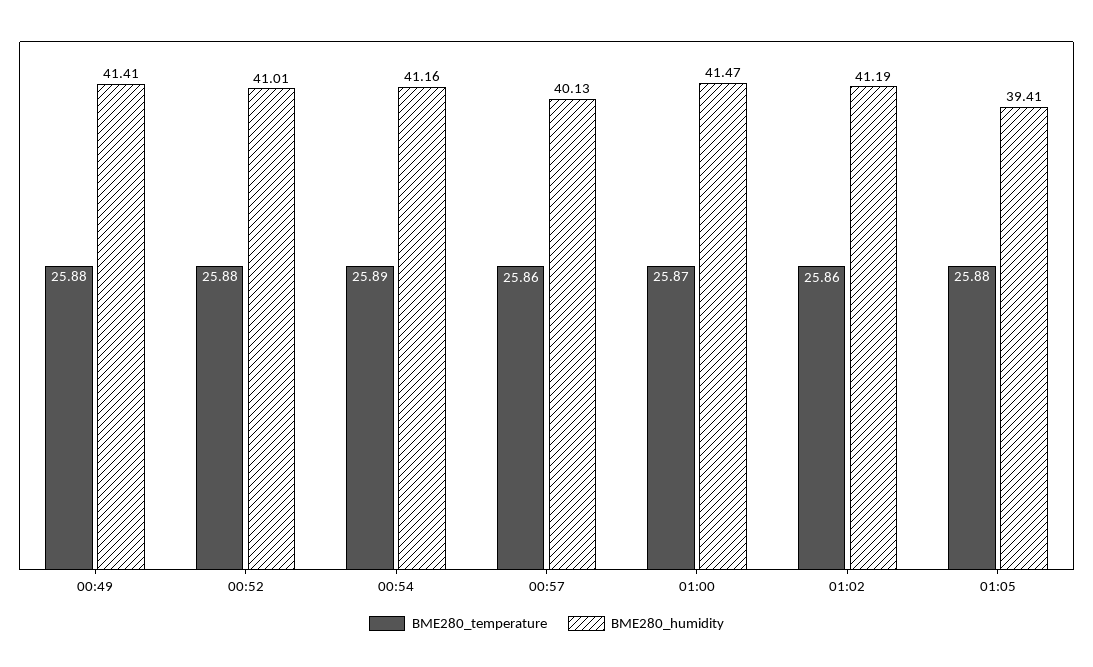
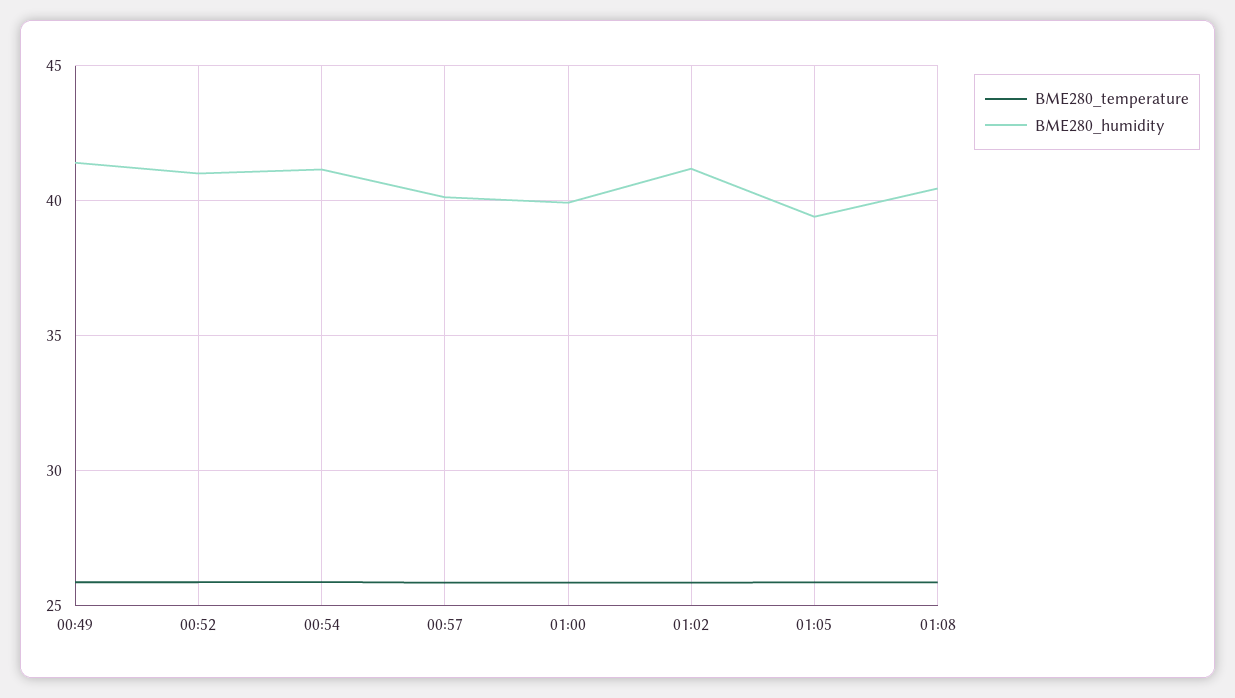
BME280_humidity, 01:00: 41.47 -> 40
BME280_temperature, 01:08: none -> 26
BME280_humidity, 01:08: none -> 40.5

